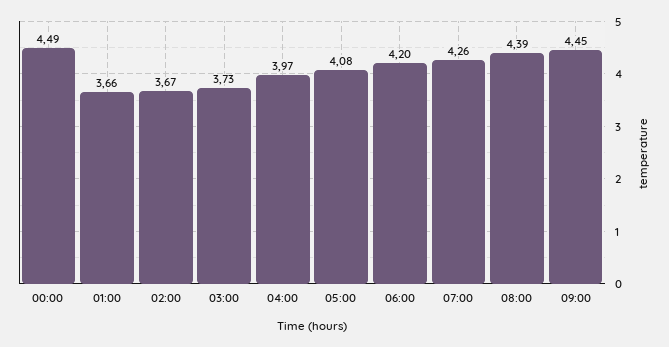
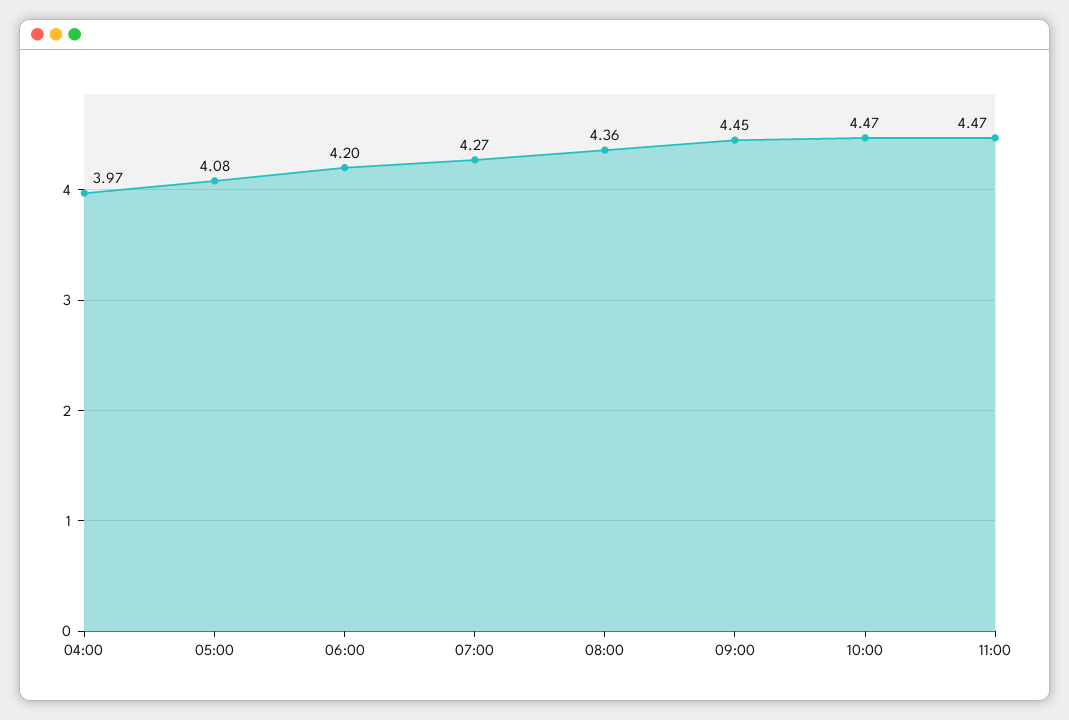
00:00: 4.49 -> none
01:00: 3.66 -> none
02:00: 3.67 -> none
03:00: 3.73 -> none
07:00: 4.26 -> 4.27
08:00: 4.39 -> 4.36
10:00: none -> 4.47
11:00: none -> 4.47

